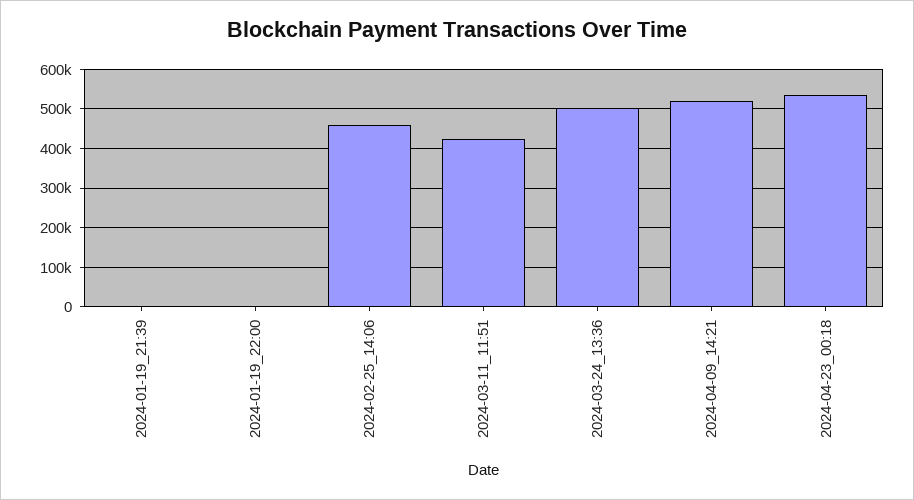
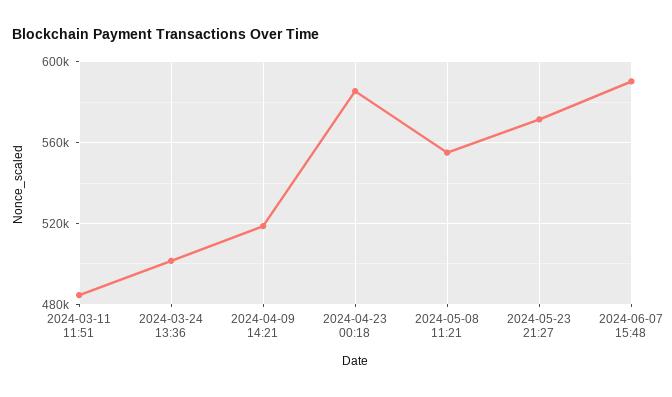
2024-01-19_21:39: 0 -> none
2024-01-19_22:00: 0 -> none
2024-02-25_14:06: 460000 -> none
2024-03-11_11:51: 420000 -> 485000
2024-04-23_00:18: 540000 -> 585000
2024-05-08 11:21: none -> 555000
2024-05-23 21:27: none -> 570000
2024-06-07 15:48: none -> 590000

